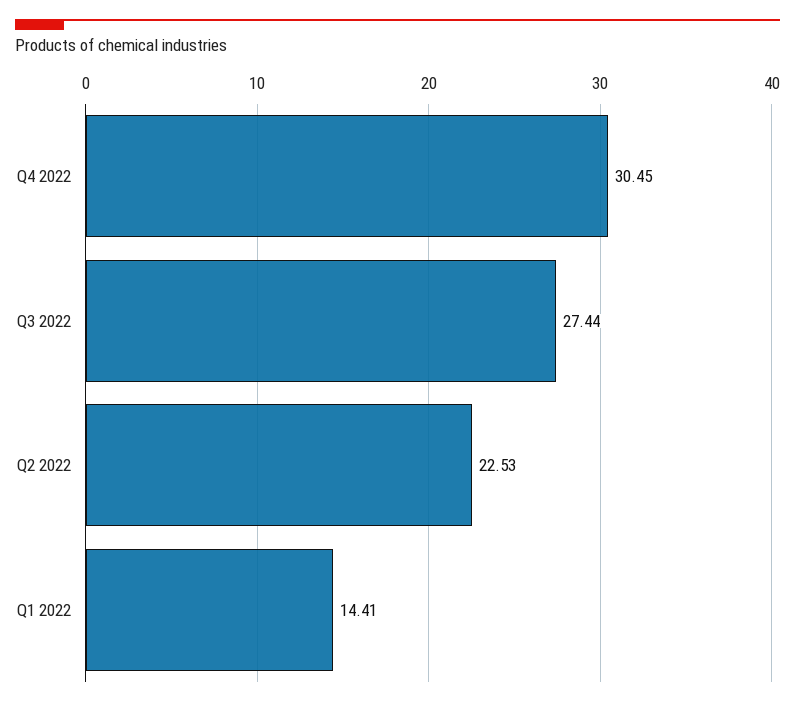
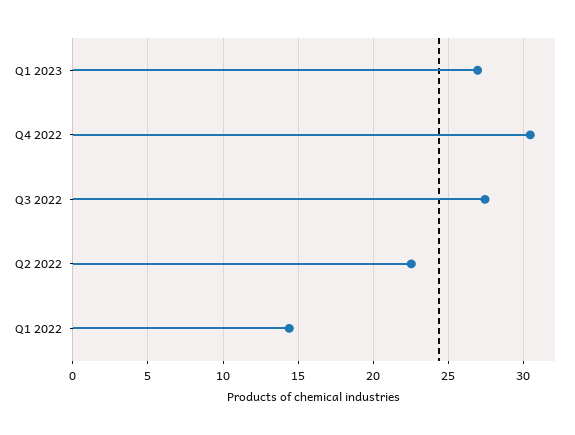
Q1 2023: none -> 27

